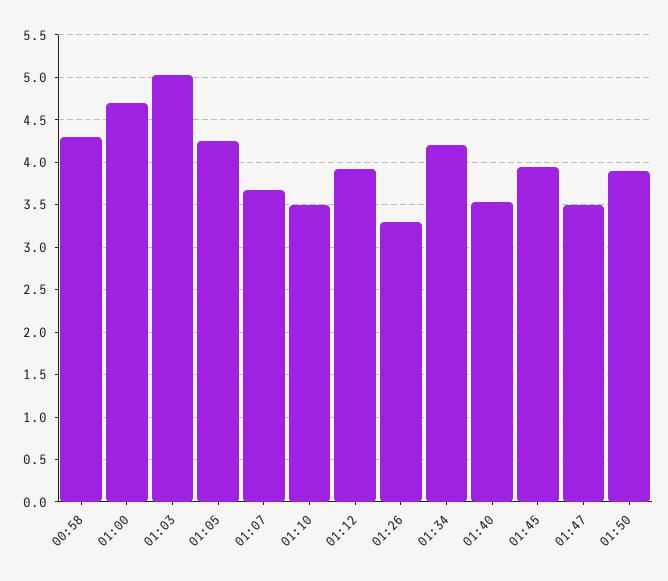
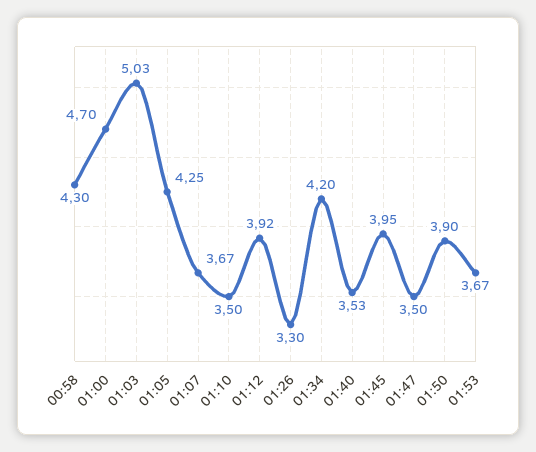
01:53: none -> 3.67

